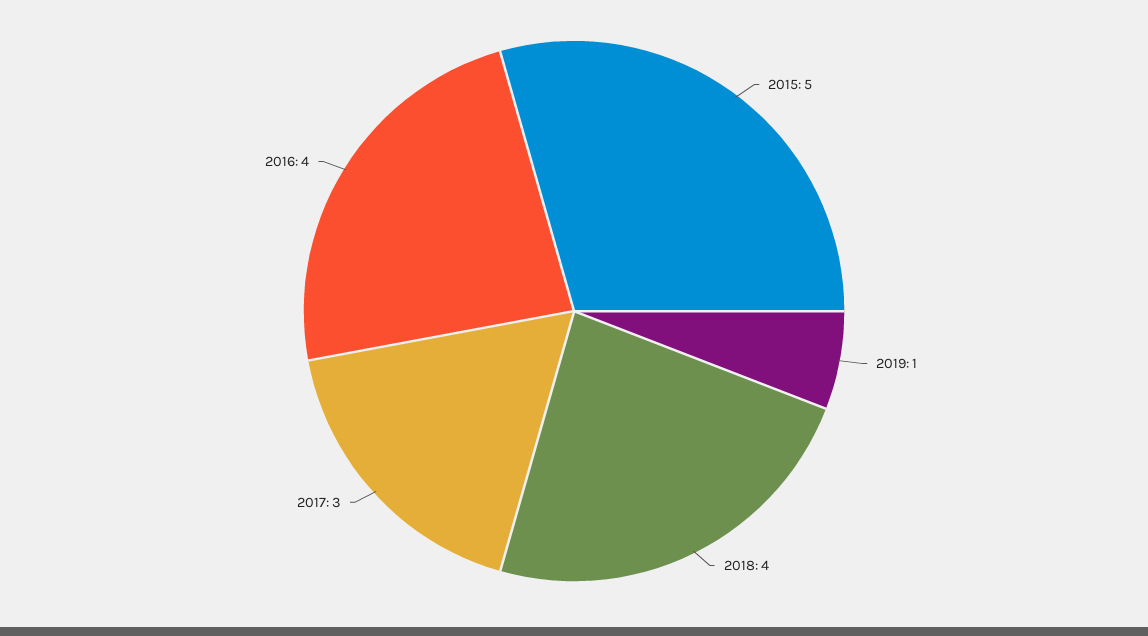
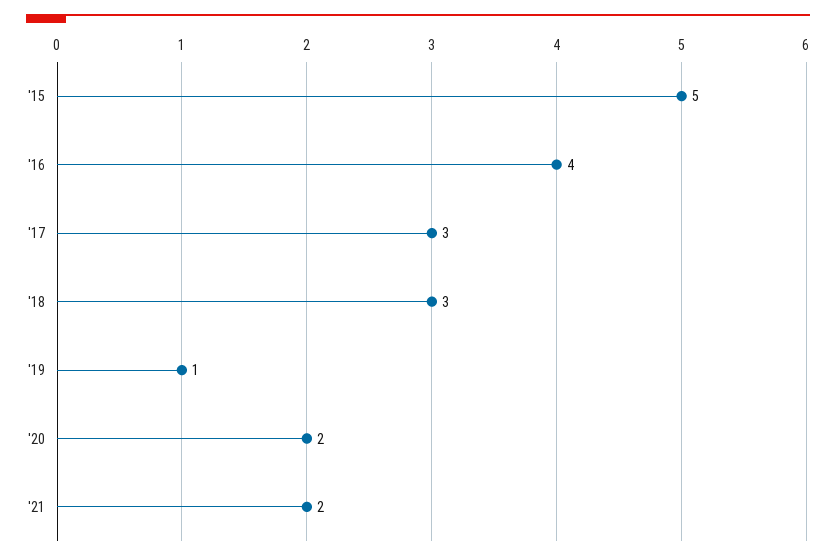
2018: 4 -> 3
'20: none -> 2
'21: none -> 2

